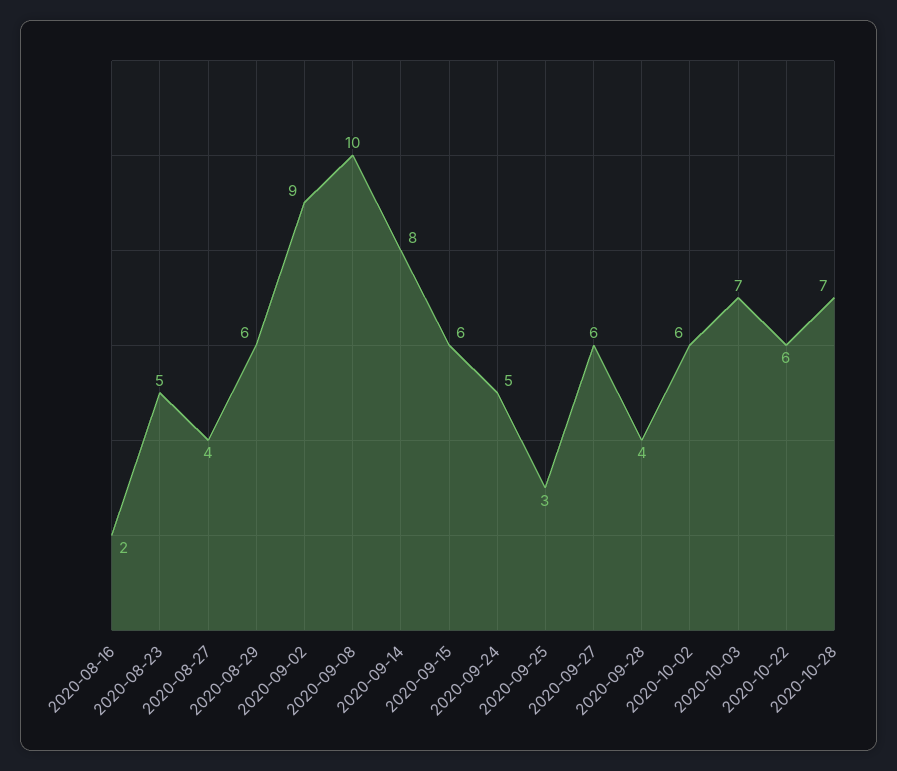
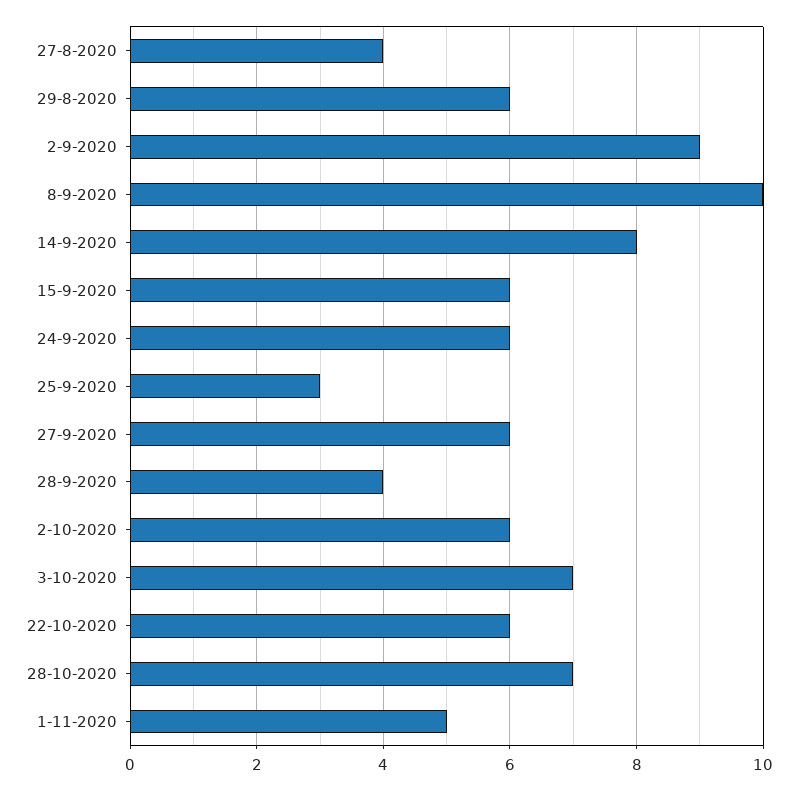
2020-08-16: 2 -> none
2020-08-23: 5 -> none
2020-09-24: 5 -> 6
1-11-2020: none -> 5

